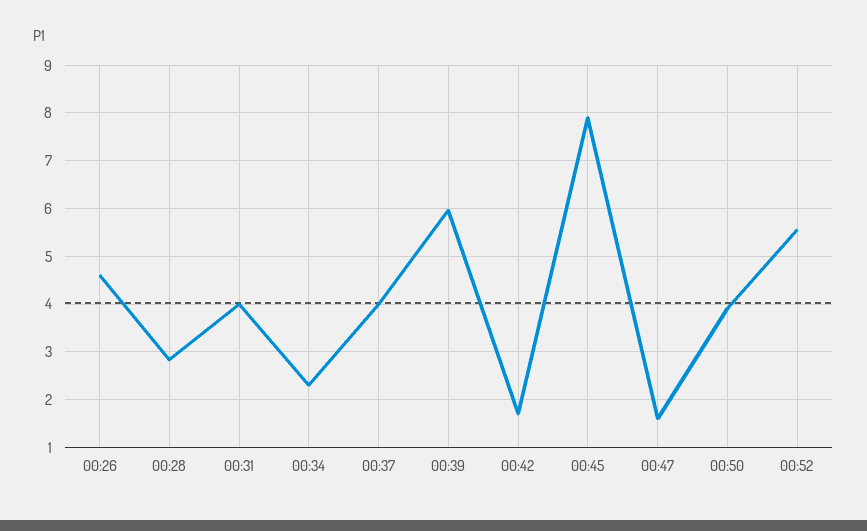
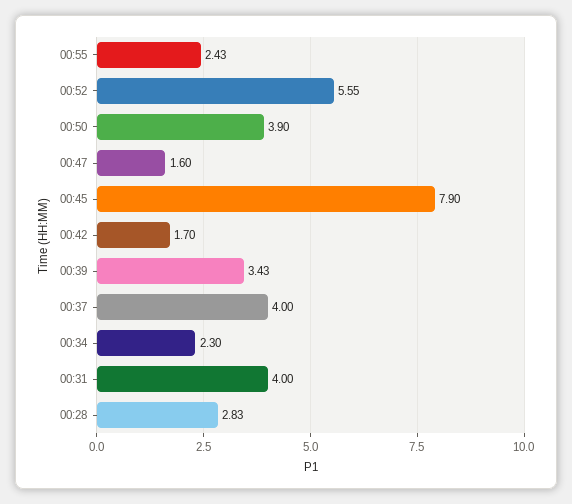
00:26: 4.6 -> none
00:39: 6 -> 3.43
00:55: none -> 2.43

